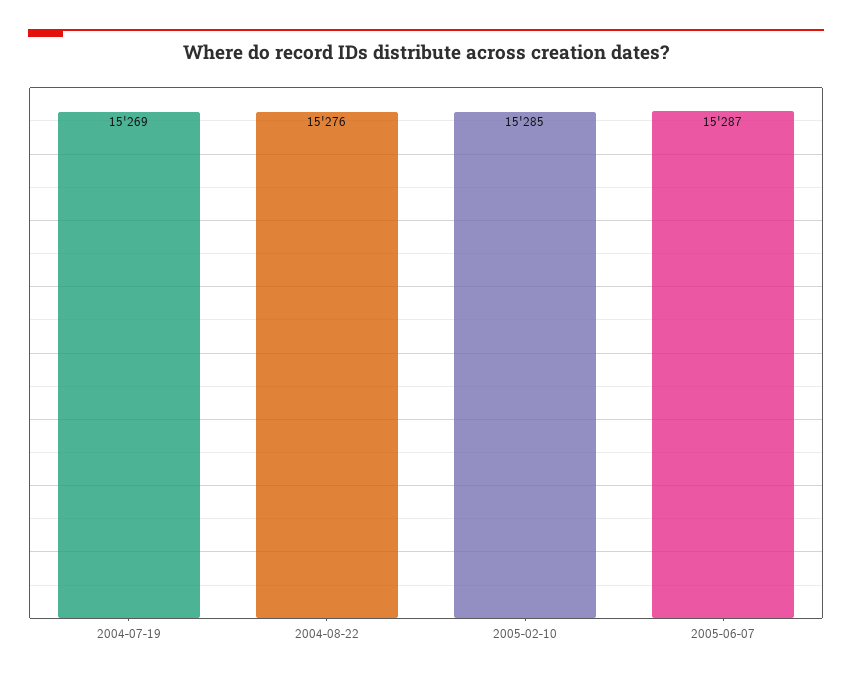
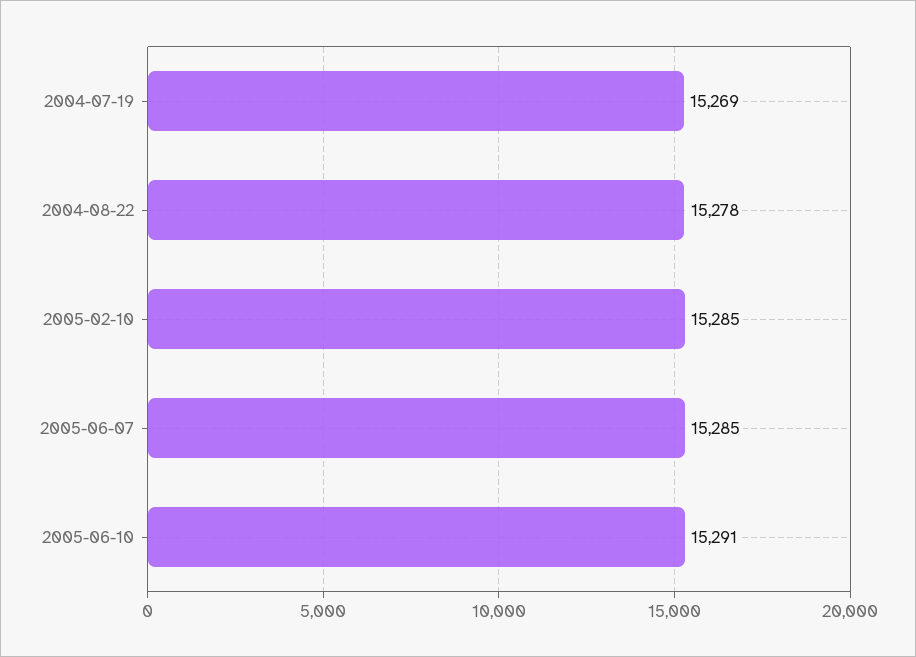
2004-08-22: 15276 -> 15278
2005-06-07: 15287 -> 15285
2005-06-10: none -> 15291

